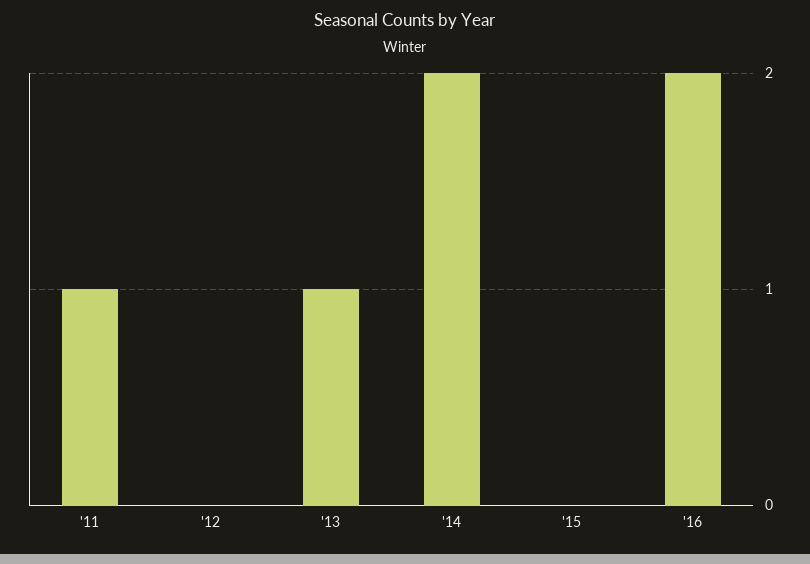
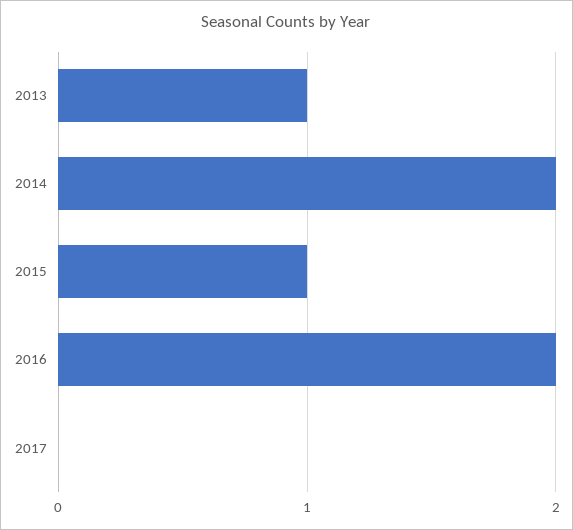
'11: 1 -> none
'12: 0 -> none
'15: 0 -> 1
2017: none -> 0

